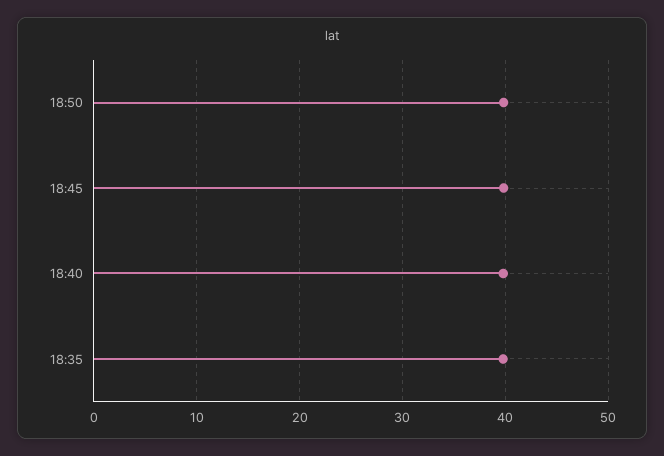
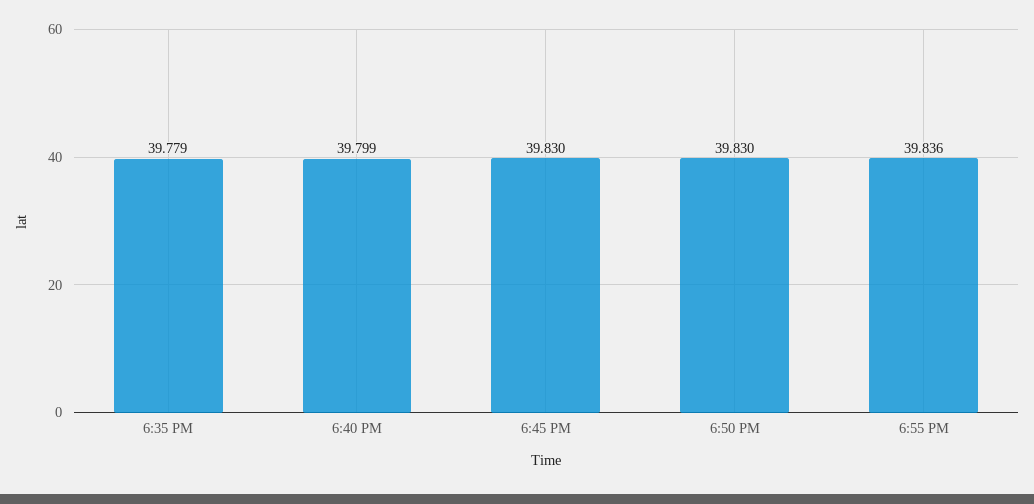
6:55 PM: none -> 39.836

